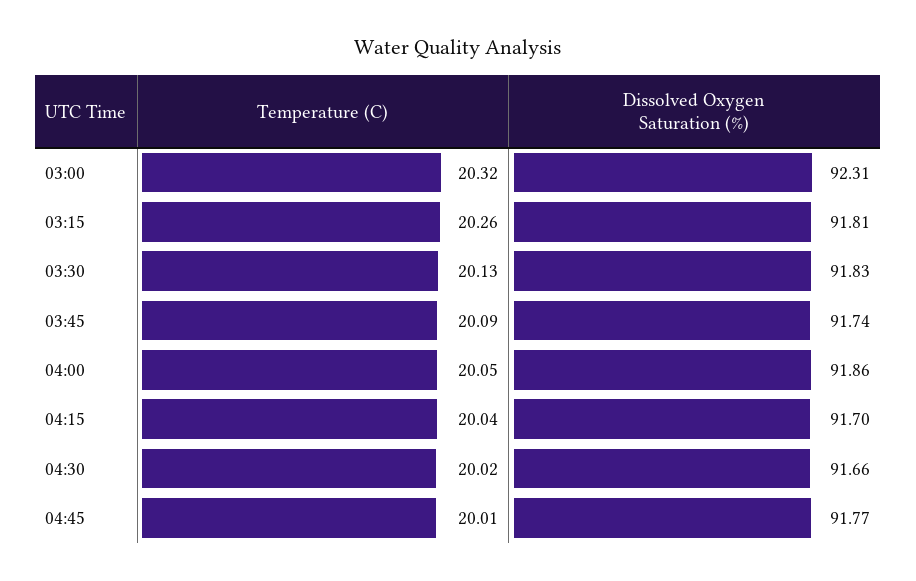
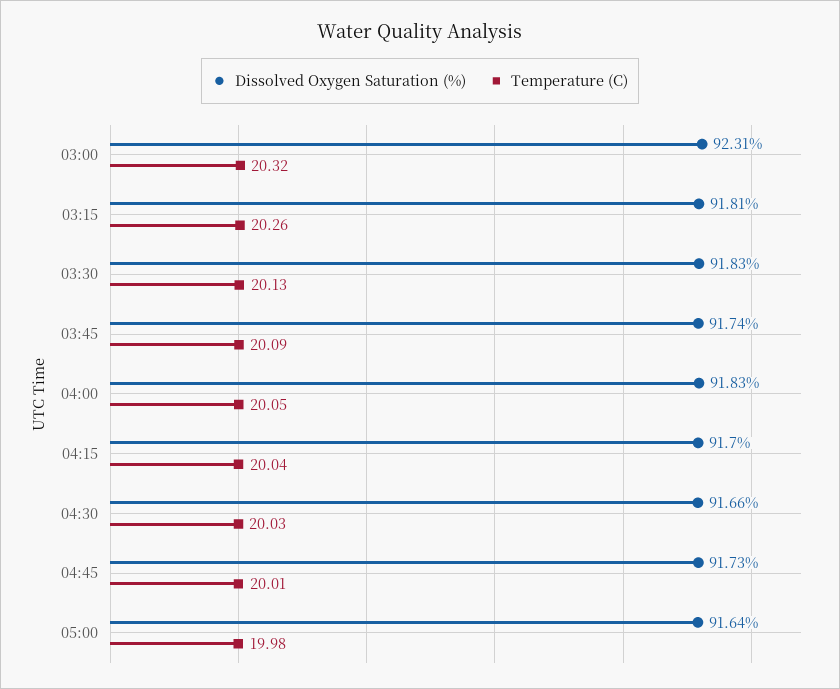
Dissolved Oxygen Saturation (%), 04:00: 91.86 -> 91.83
Temperature (C), 04:30: 20.02 -> 20.03
Dissolved Oxygen Saturation (%), 04:45: 91.77 -> 91.73
Dissolved Oxygen Saturation (%), 05:00: none -> 91.64
Temperature (C), 05:00: none -> 19.98

